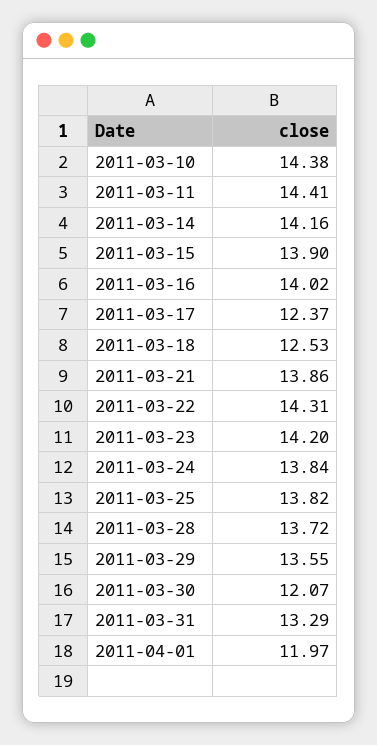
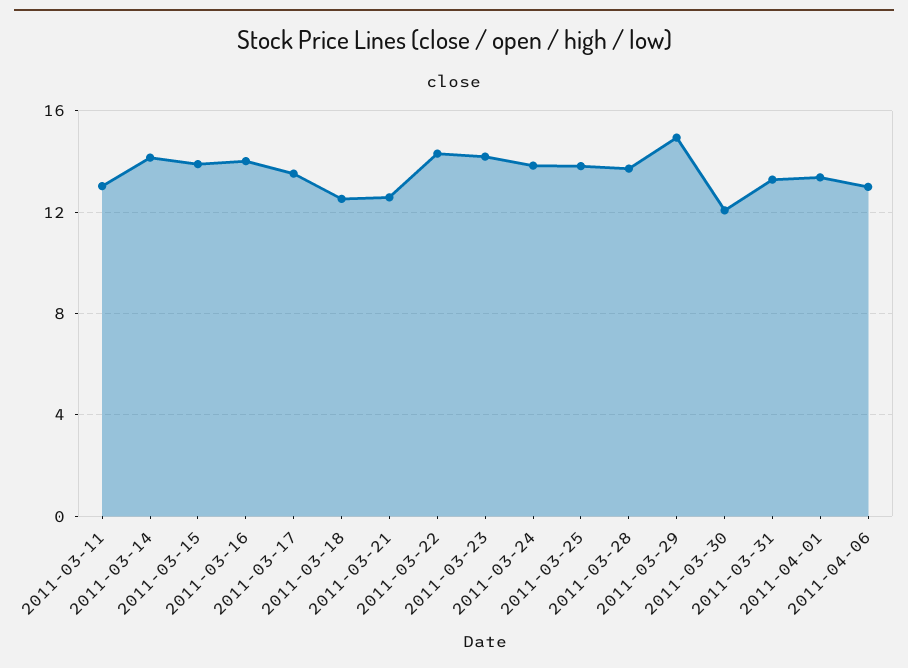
2011-03-10: 14.38 -> none
2011-03-11: 14.41 -> 13
2011-03-17: 12.37 -> 13.5
2011-03-21: 13.86 -> 12.5
2011-03-29: 13.55 -> 15
2011-04-01: 11.97 -> 13.5
2011-04-06: none -> 13

